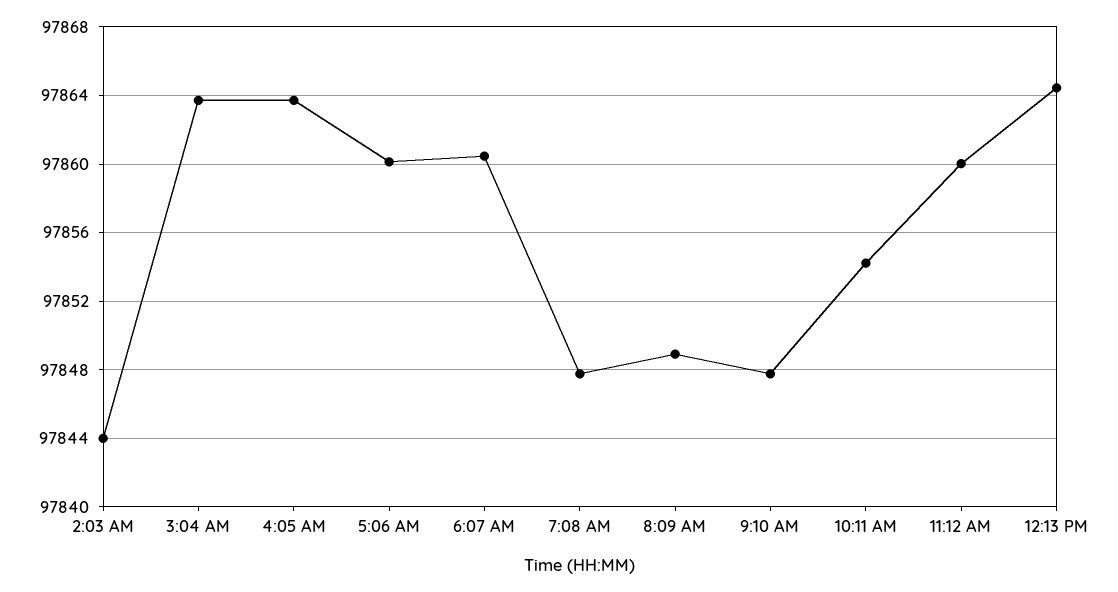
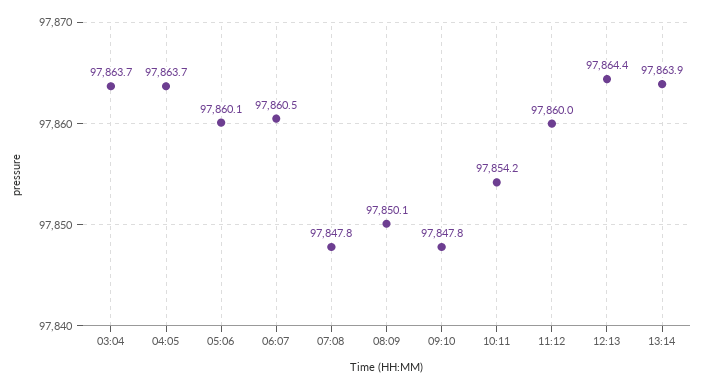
2:03 AM: 97844 -> none
8:09 AM: 97849 -> 97850.1
13:14: none -> 97863.9

